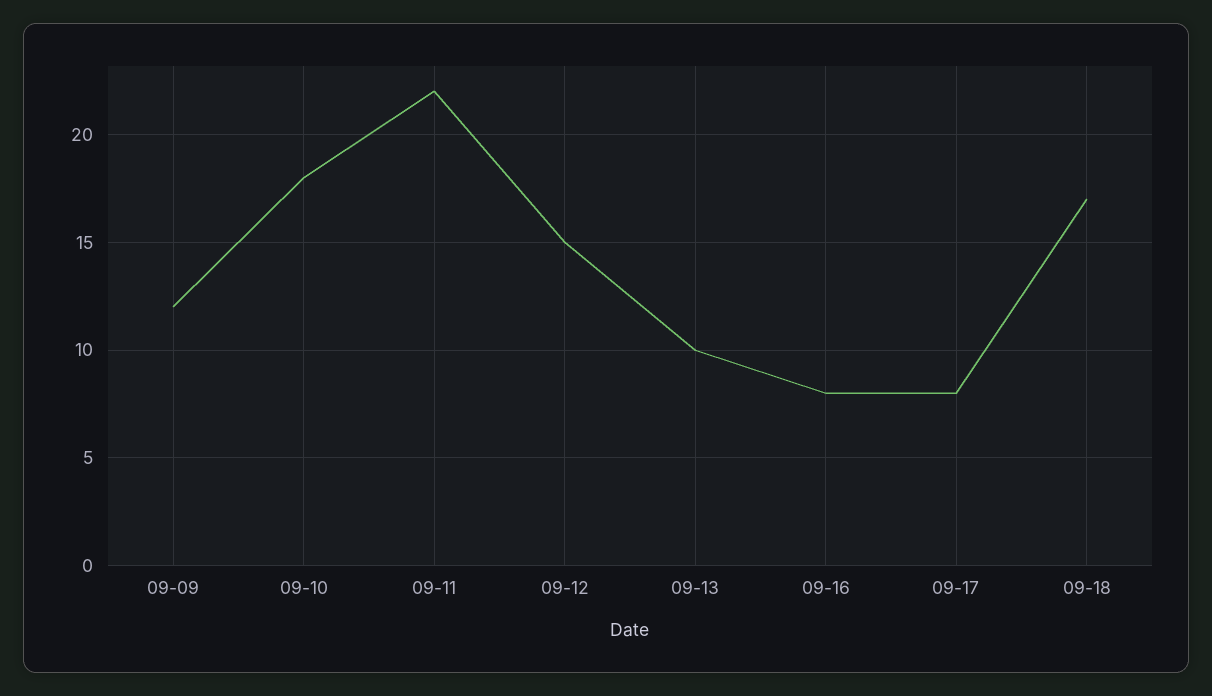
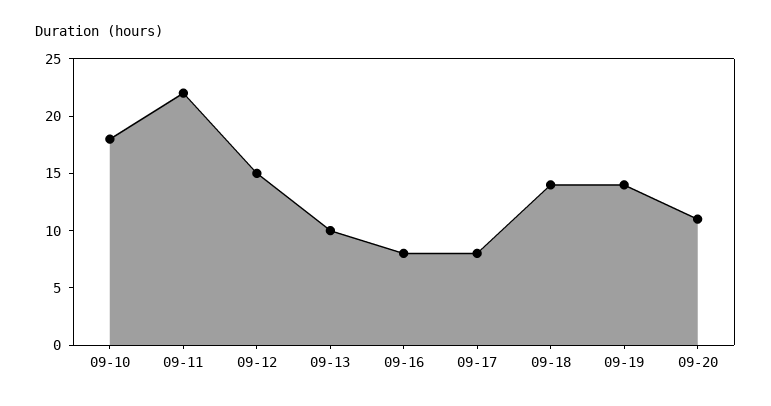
09-09: 12 -> none
09-18: 17 -> 14
09-19: none -> 14
09-20: none -> 11

